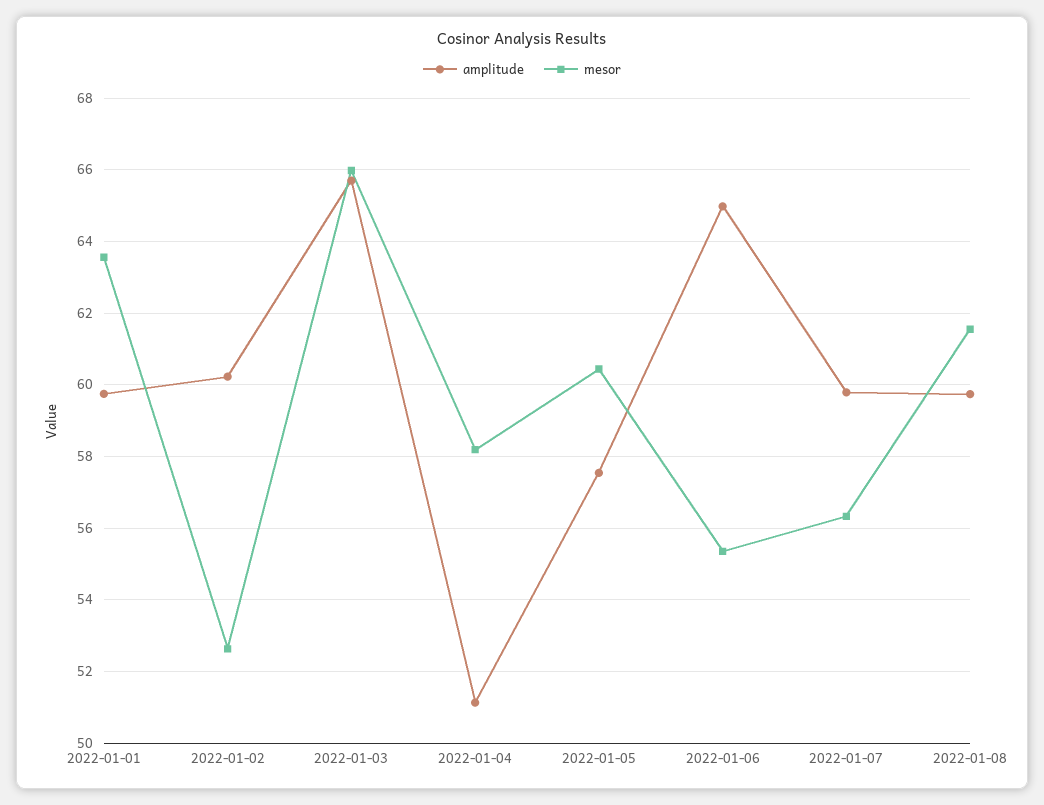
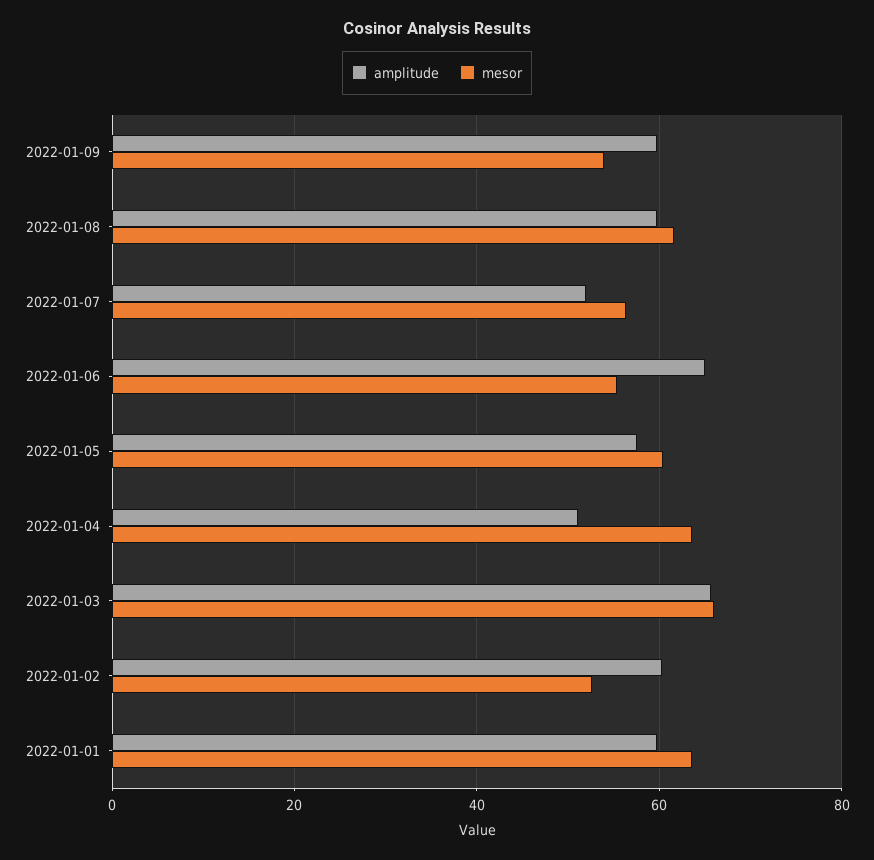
mesor, 2022-01-04: 58.2 -> 64
amplitude, 2022-01-07: 59.8 -> 52
amplitude, 2022-01-09: none -> 60
mesor, 2022-01-09: none -> 54

